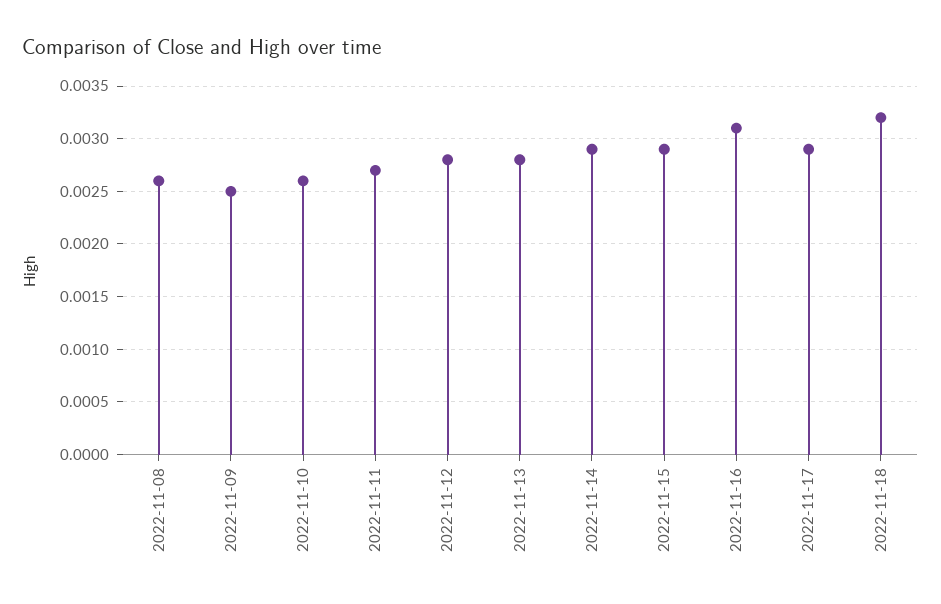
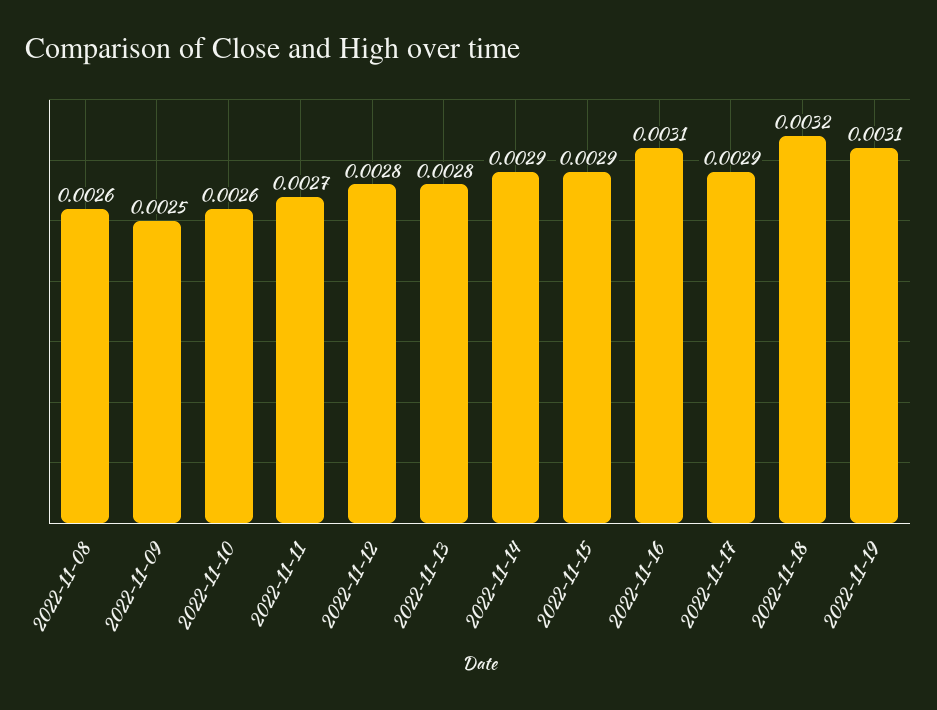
2022-11-19: none -> 0.0031

